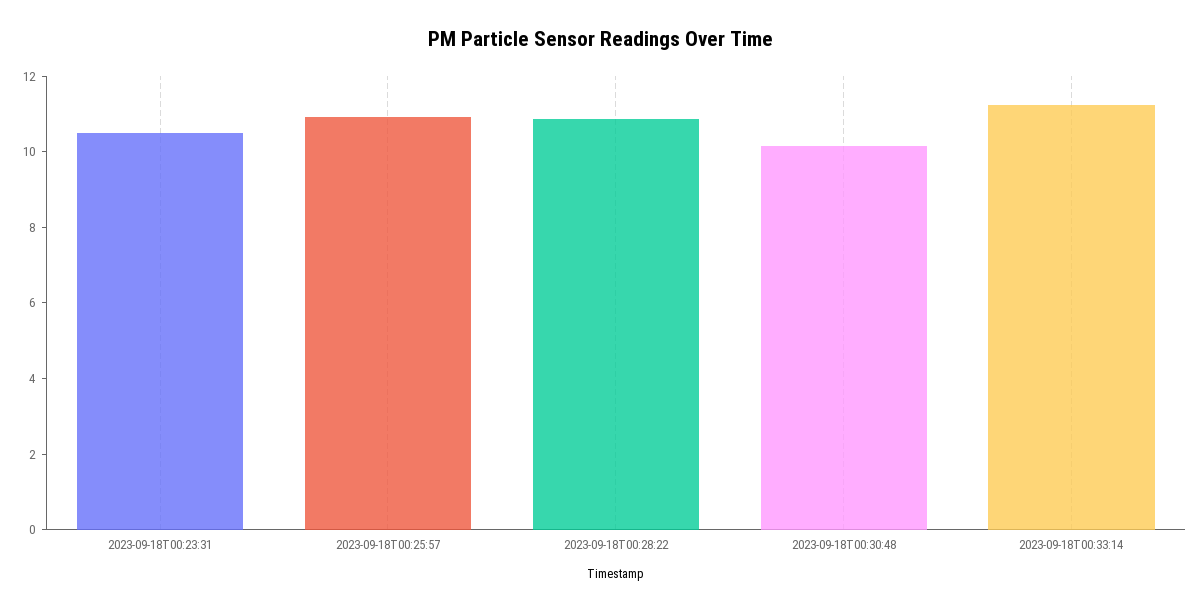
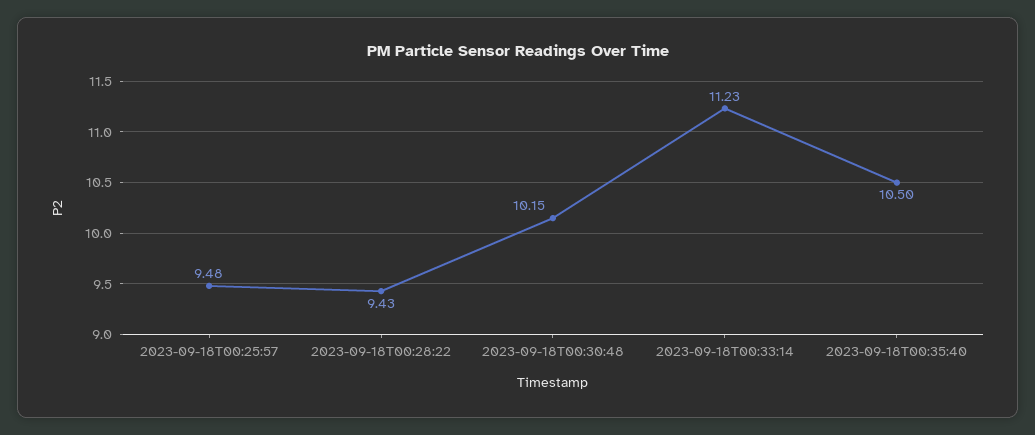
2023-09-18T00:23:31: 10.5 -> none
2023-09-18T00:25:57: 11 -> 9.48
2023-09-18T00:28:22: 11 -> 9.43
2023-09-18T00:35:40: none -> 10.5

